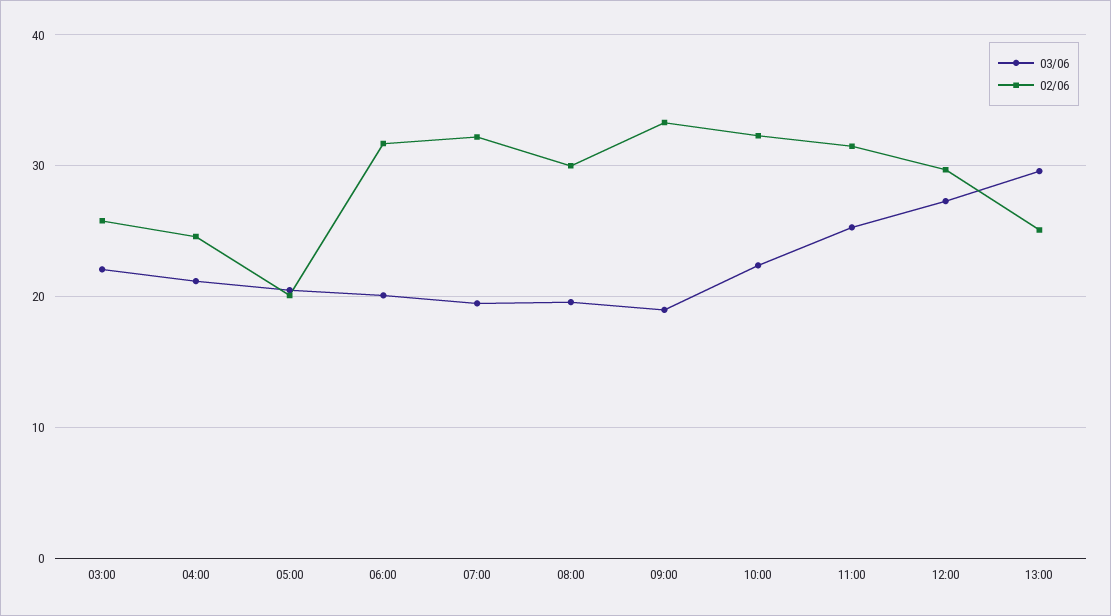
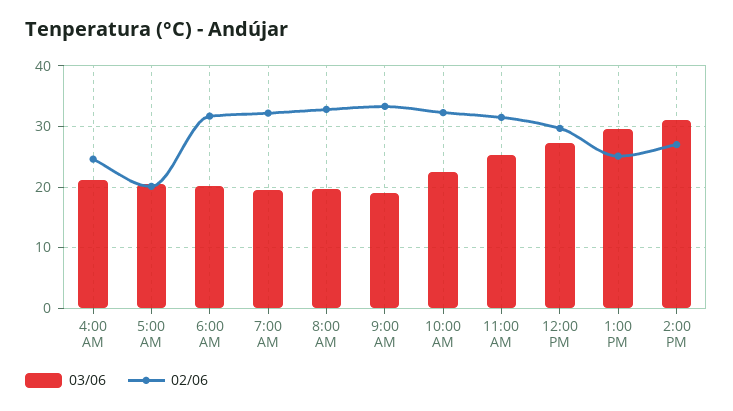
03/06, 03:00: 22 -> none
02/06, 03:00: 26 -> none
02/06, 08:00: 30 -> 33
03/06, 2:00 PM: none -> 31
02/06, 2:00 PM: none -> 27

